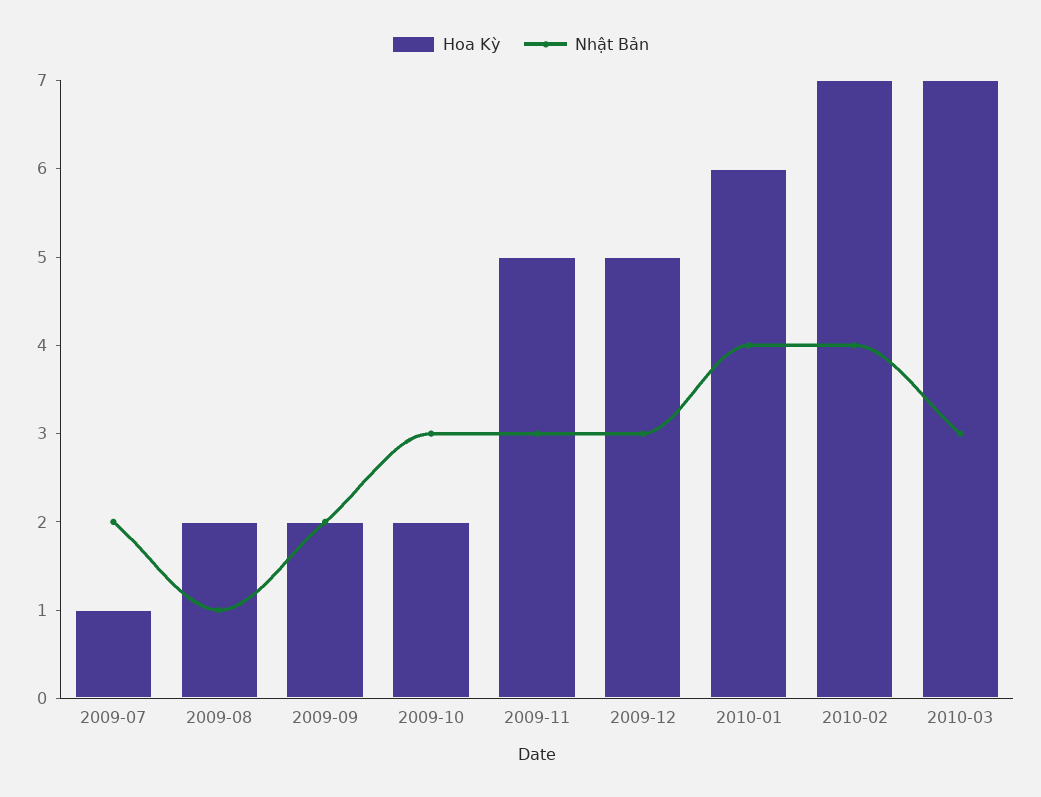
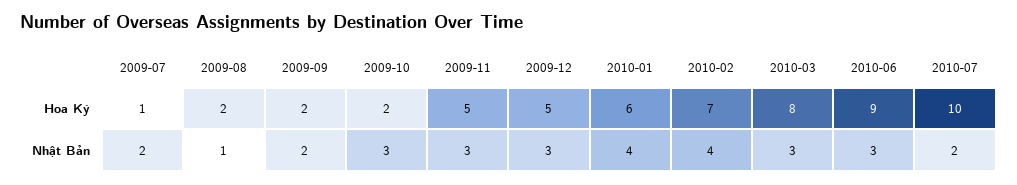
Hoa Kỳ, 2010-03: 7 -> 8
Hoa Kỳ, 2010-06: none -> 9
Hoa Kỳ, 2010-07: none -> 10
Nhật Bản, 2010-06: none -> 3
Nhật Bản, 2010-07: none -> 2

